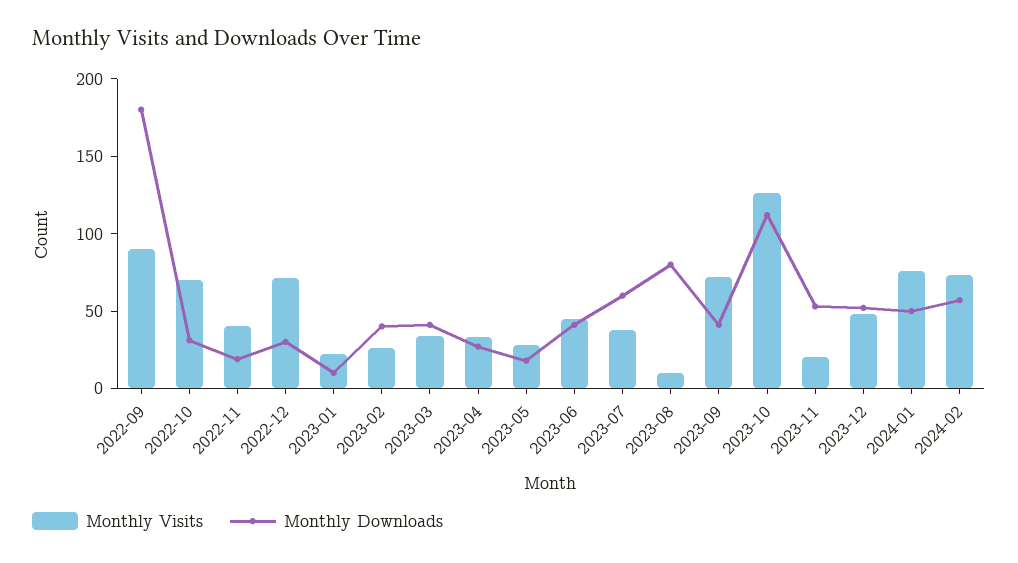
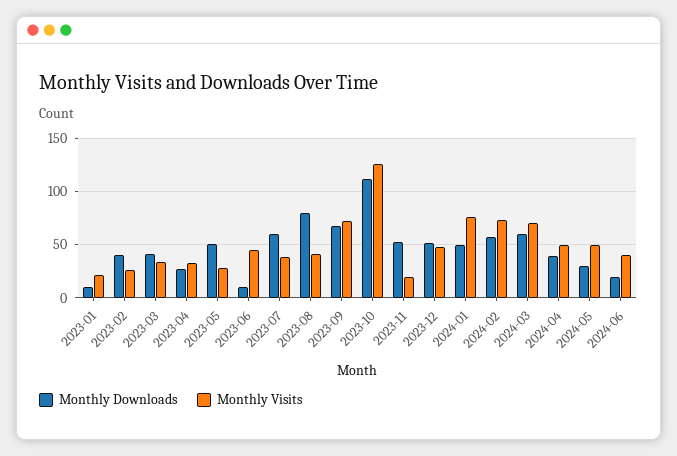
Monthly Visits, 2022-09: 90 -> none
Monthly Downloads, 2022-09: 180 -> none
Monthly Visits, 2022-10: 70 -> none
Monthly Downloads, 2022-10: 30 -> none
Monthly Visits, 2022-11: 40 -> none
Monthly Downloads, 2022-11: 20 -> none
Monthly Visits, 2022-12: 70 -> none
Monthly Downloads, 2022-12: 30 -> none
Monthly Downloads, 2023-05: 20 -> 50
Monthly Downloads, 2023-06: 40 -> 10
Monthly Visits, 2023-08: 10 -> 40
Monthly Downloads, 2023-09: 40 -> 70
Monthly Downloads, 2024-03: none -> 60
Monthly Visits, 2024-03: none -> 70
Monthly Downloads, 2024-04: none -> 40
Monthly Visits, 2024-04: none -> 50
Monthly Downloads, 2024-05: none -> 30
Monthly Visits, 2024-05: none -> 50
Monthly Downloads, 2024-06: none -> 20
Monthly Visits, 2024-06: none -> 40

